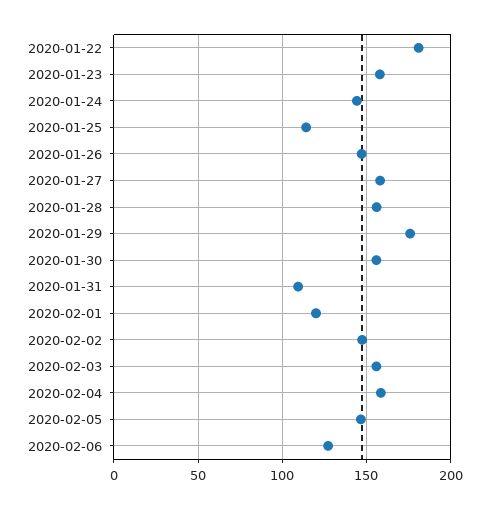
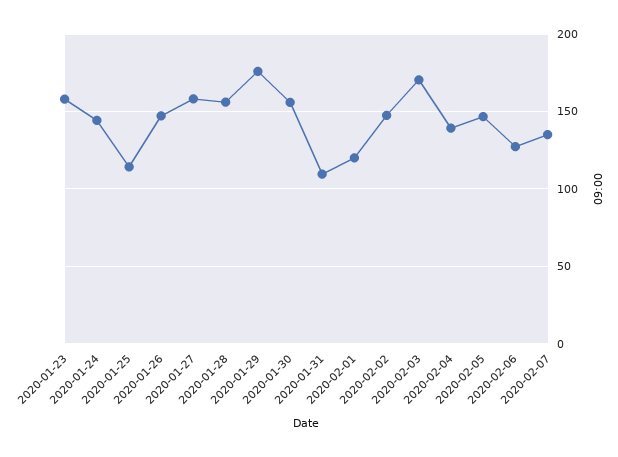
2020-01-22: 180 -> none
2020-02-03: 155 -> 170
2020-02-04: 160 -> 140
2020-02-07: none -> 135

